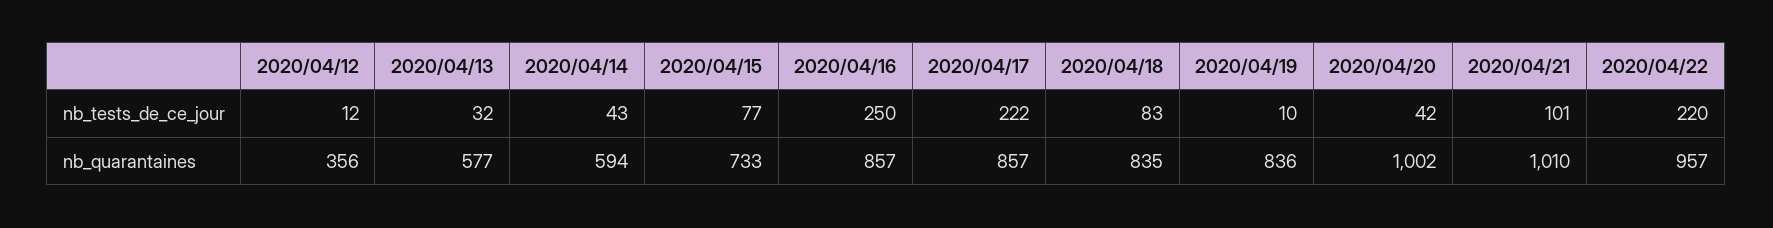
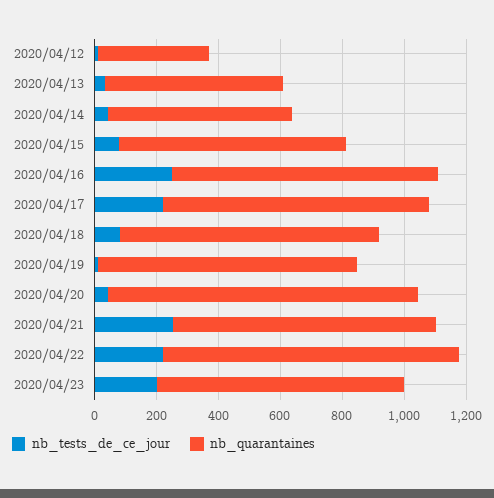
nb_tests_de_ce_jour, 2020/04/21: 101 -> 250
nb_quarantaines, 2020/04/21: 1010 -> 850
nb_tests_de_ce_jour, 2020/04/23: none -> 200
nb_quarantaines, 2020/04/23: none -> 800

